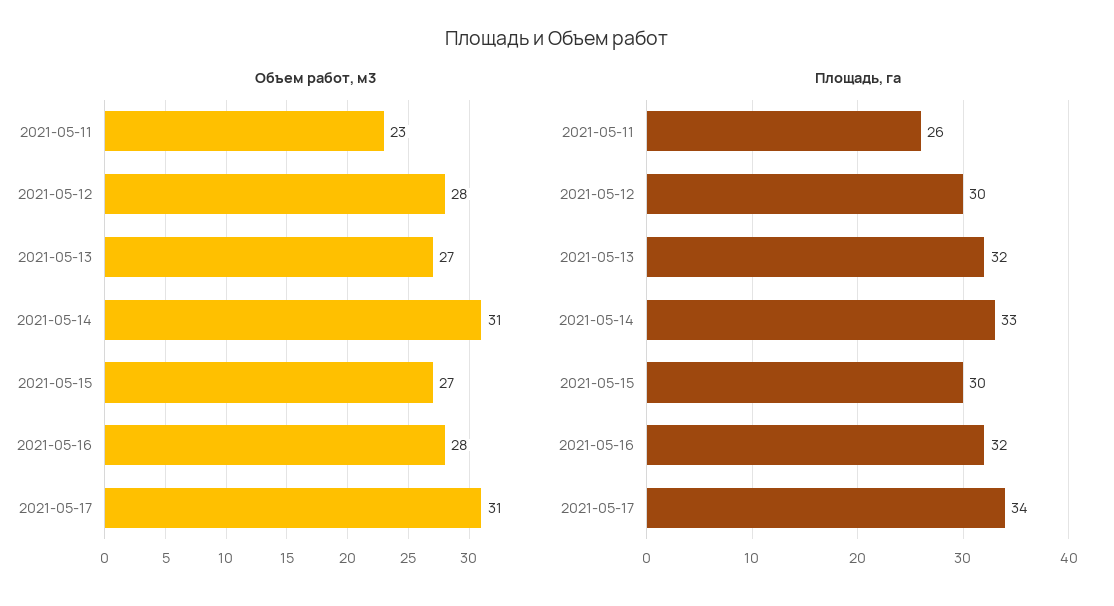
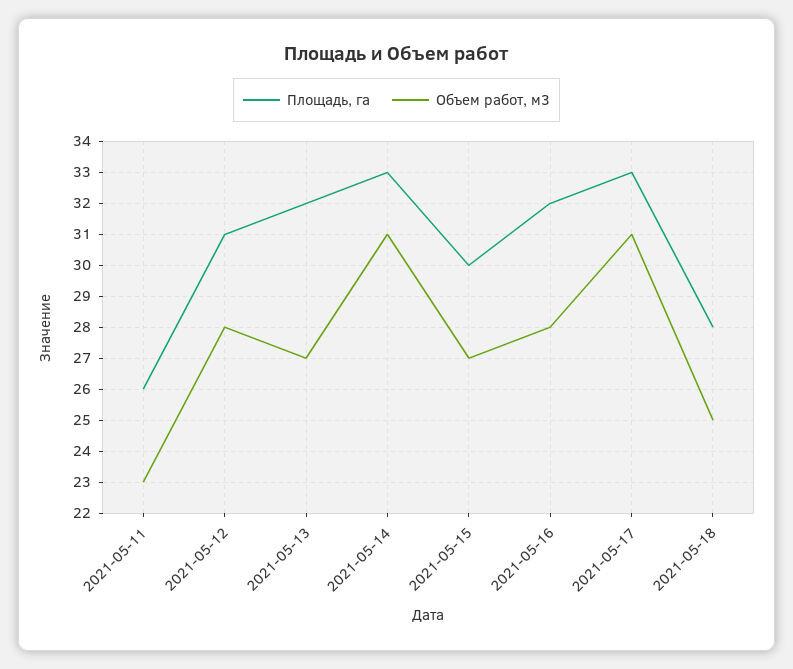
Площадь, га, 2021-05-12: 30 -> 31
Площадь, га, 2021-05-17: 34 -> 33
Площадь, га, 2021-05-18: none -> 28
Объем работ, м3, 2021-05-18: none -> 25

